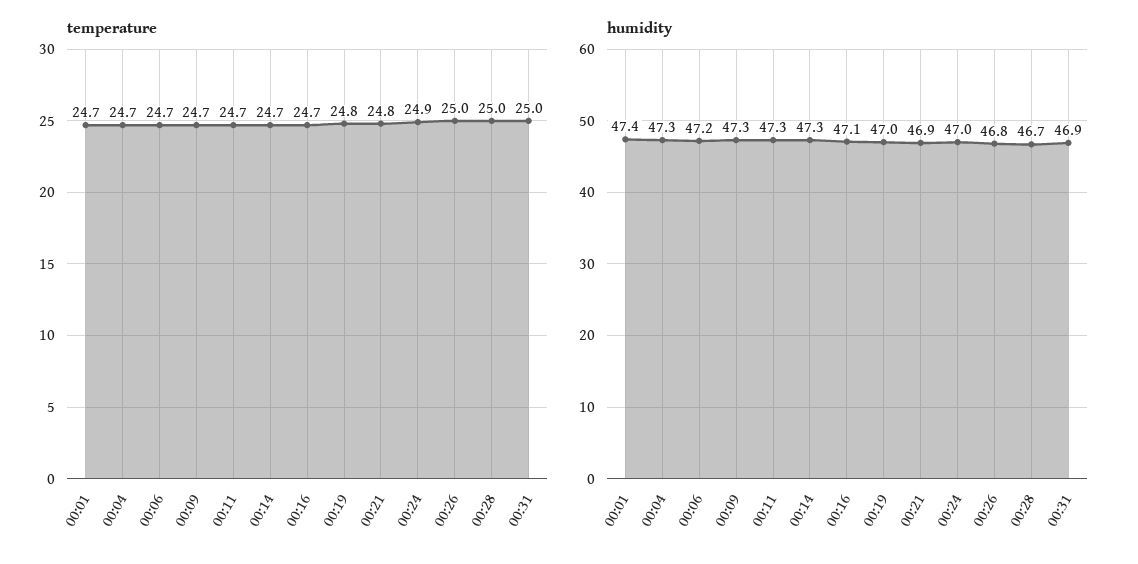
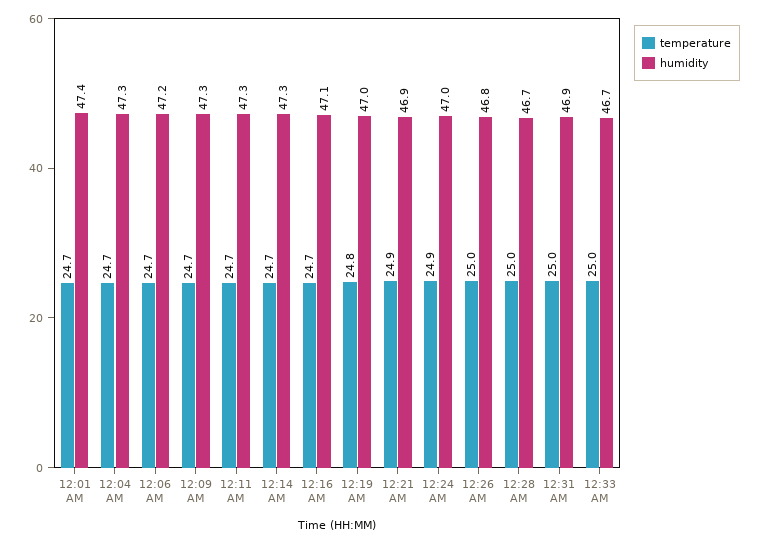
temperature, 00:21: 24.8 -> 24.9
temperature, 12:33 AM: none -> 25
humidity, 12:33 AM: none -> 46.7

